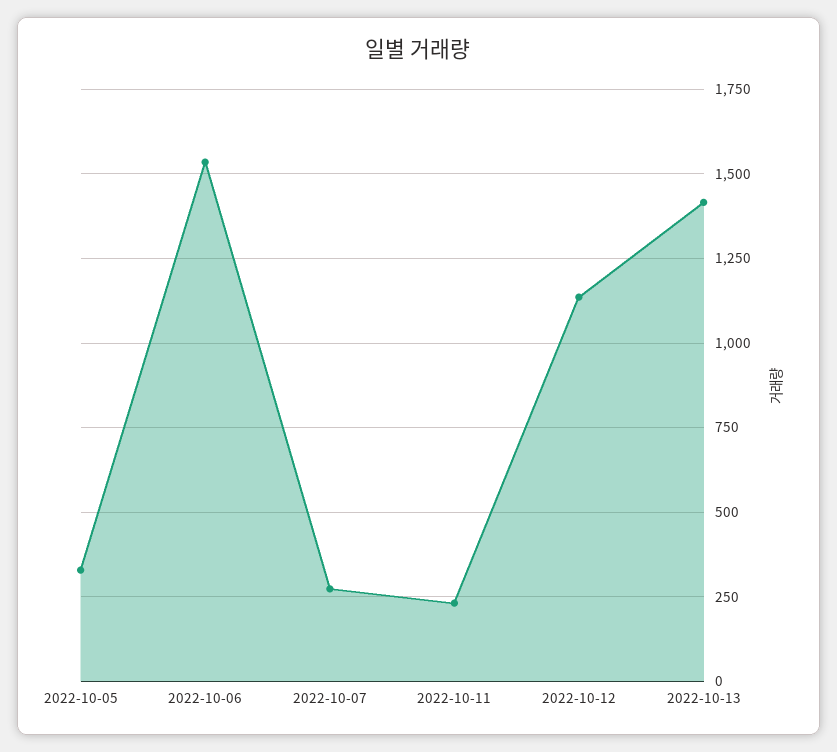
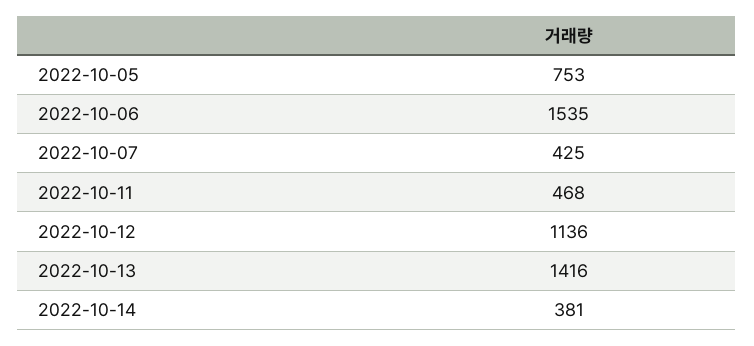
2022-10-05: 325 -> 753
2022-10-07: 275 -> 425
2022-10-11: 225 -> 468
2022-10-14: none -> 381

